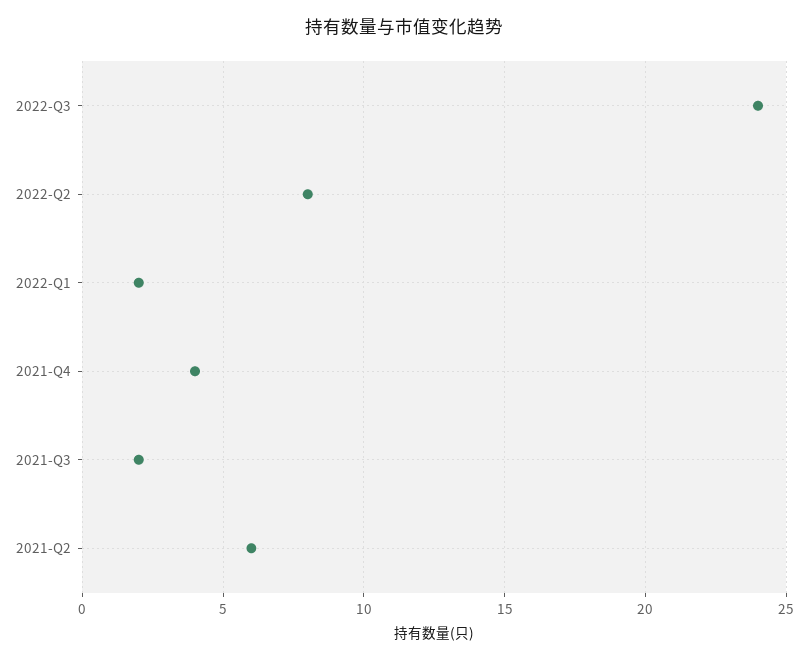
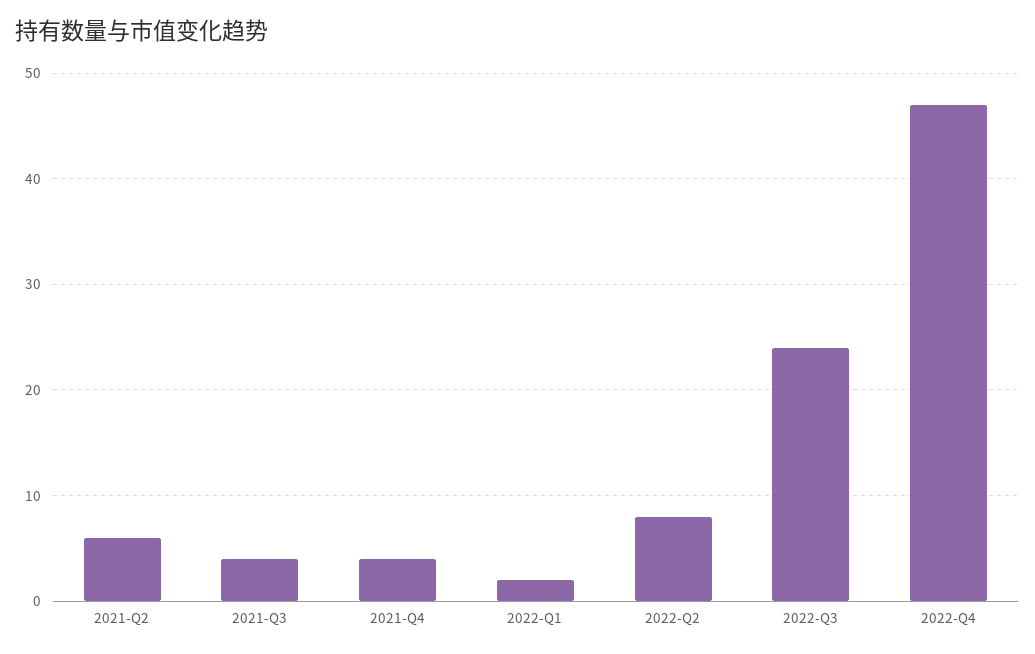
2021-Q3: 2 -> 4
2022-Q4: none -> 47

